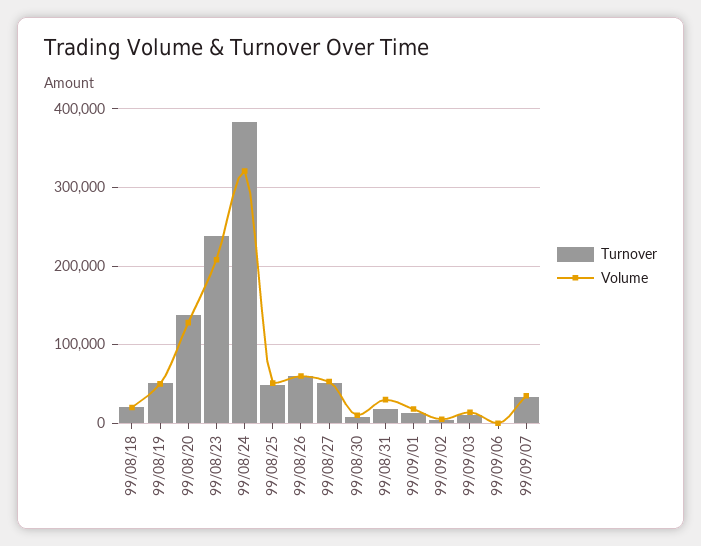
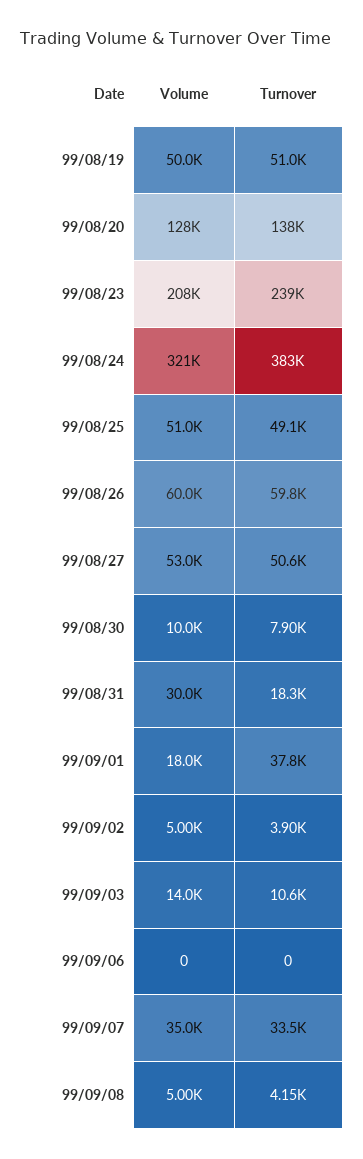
Turnover, 99/08/18: 20000 -> none
Volume, 99/08/18: 20000 -> none
Turnover, 99/09/01: 10000 -> 37800
Volume, 99/09/08: none -> 5000
Turnover, 99/09/08: none -> 4150

